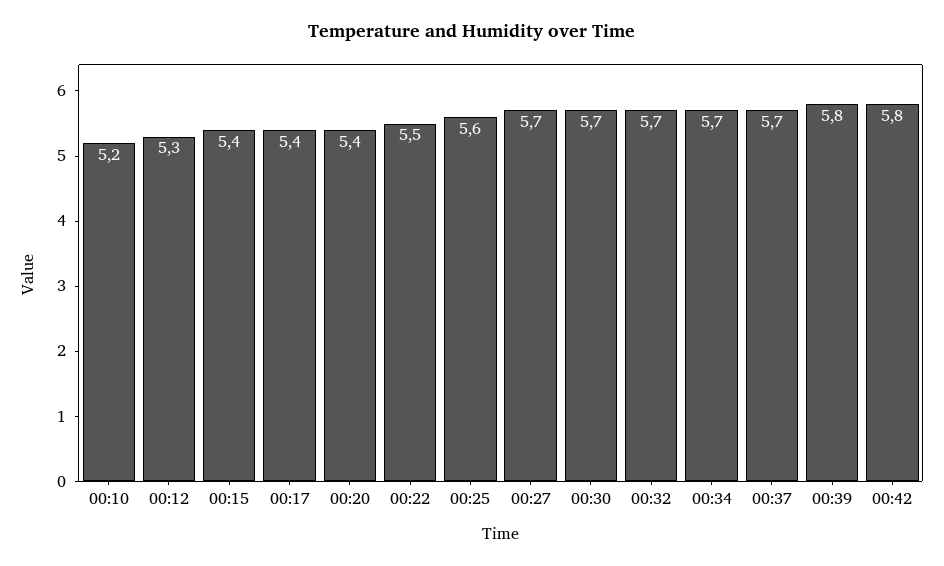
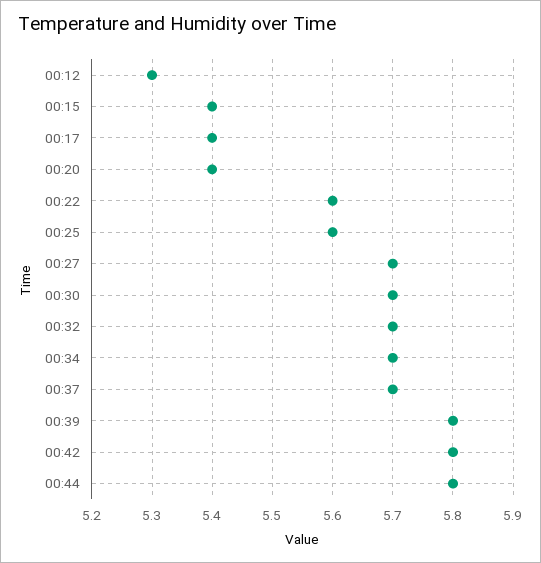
00:10: 5.2 -> none
00:22: 5.5 -> 5.6
00:44: none -> 5.8

